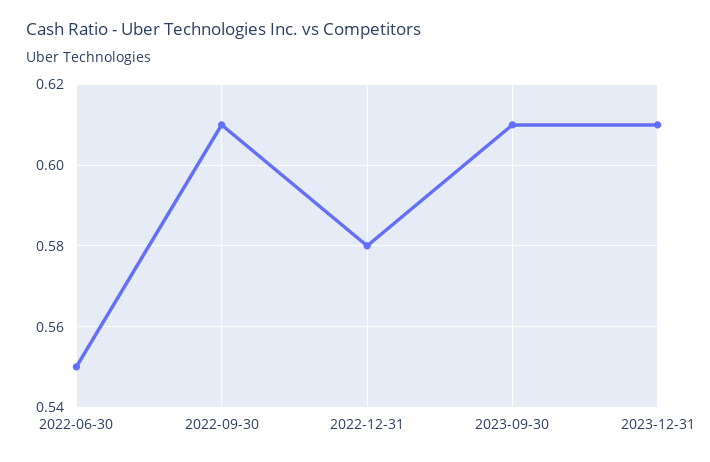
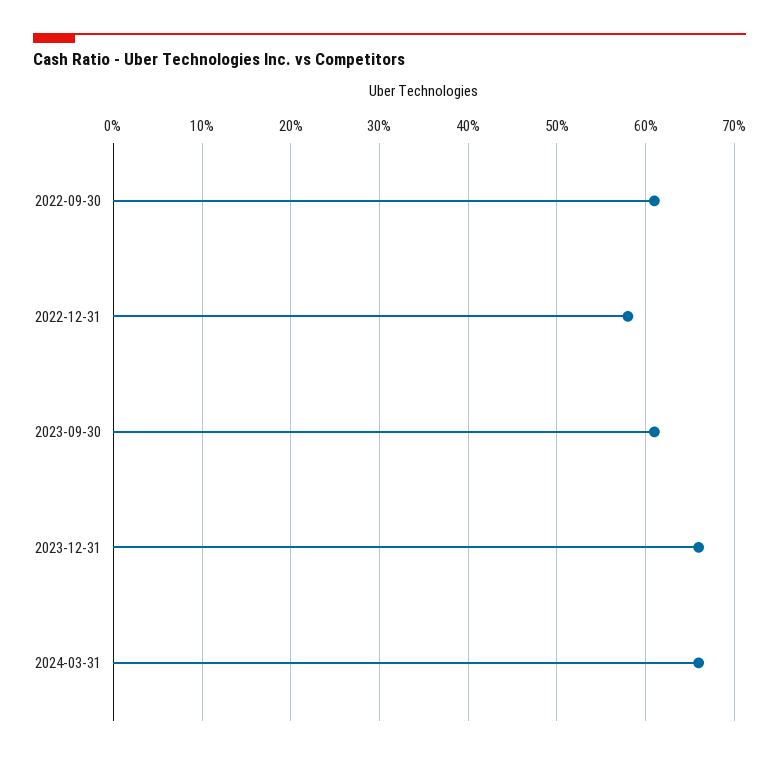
2022-06-30: 0.55 -> none
2023-12-31: 0.61 -> 0.66
2024-03-31: none -> 0.66

